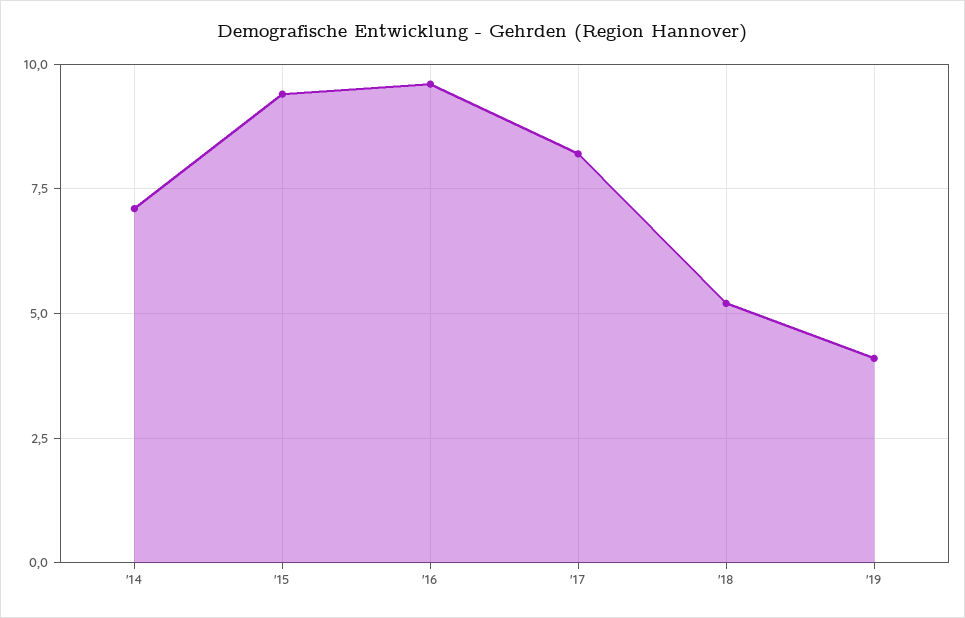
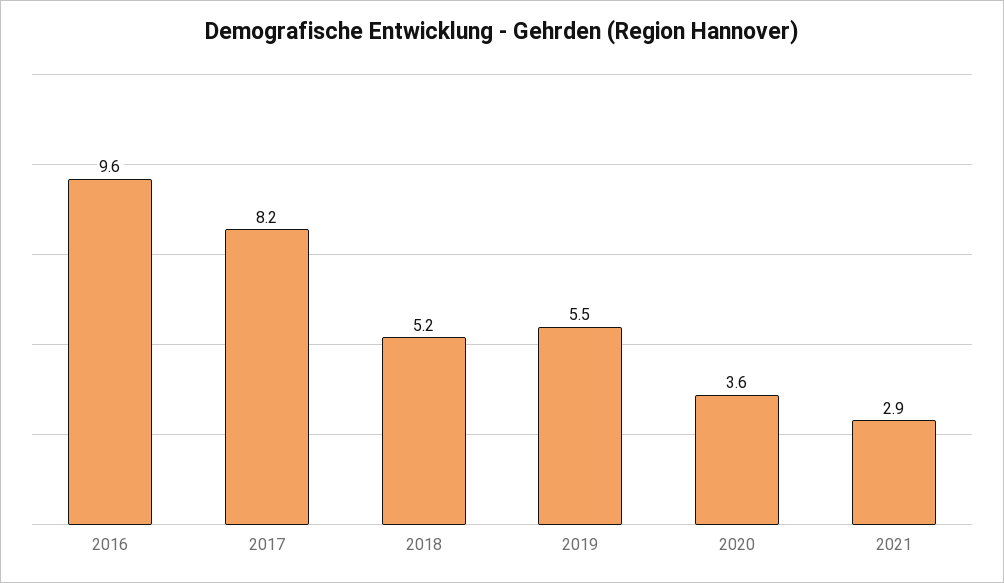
'14: 7 -> none
'15: 9.5 -> none
'19: 4 -> 5.5
2020: none -> 3.6
2021: none -> 2.9

